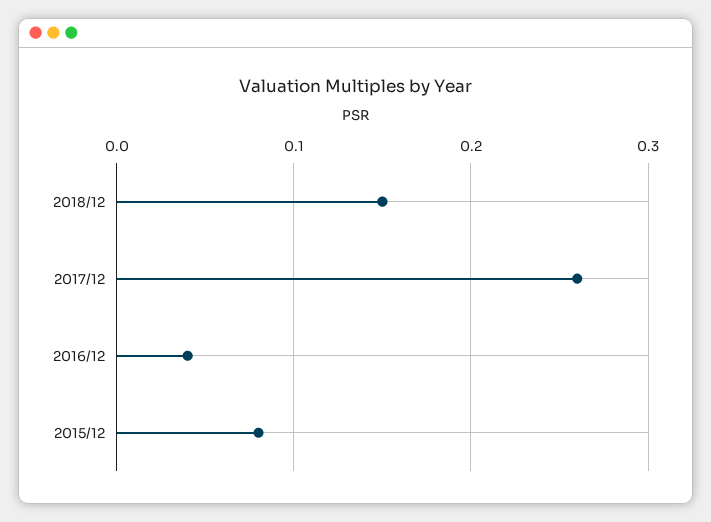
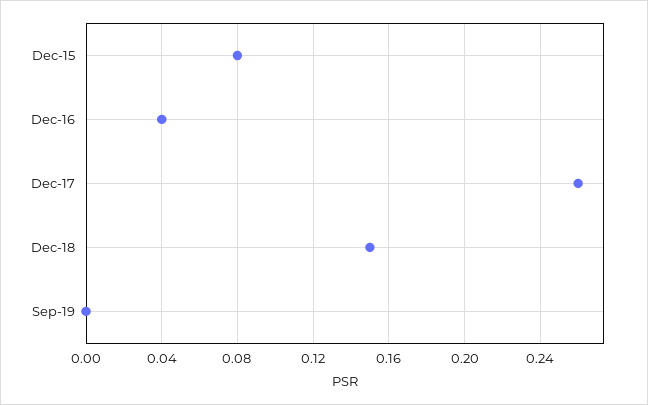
Sep-19: none -> 0

